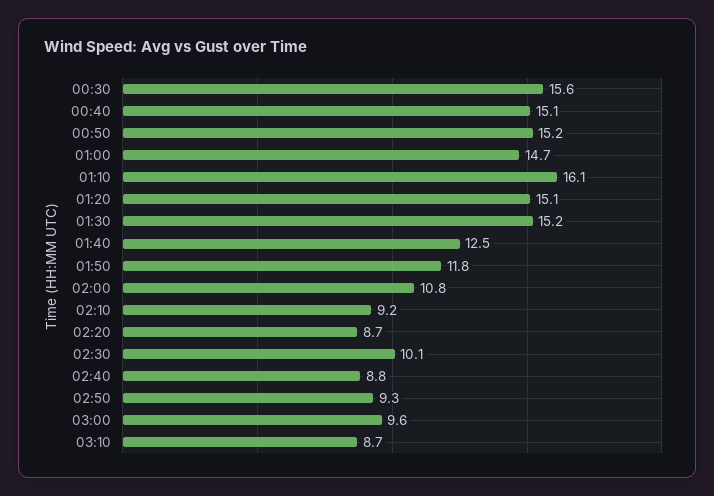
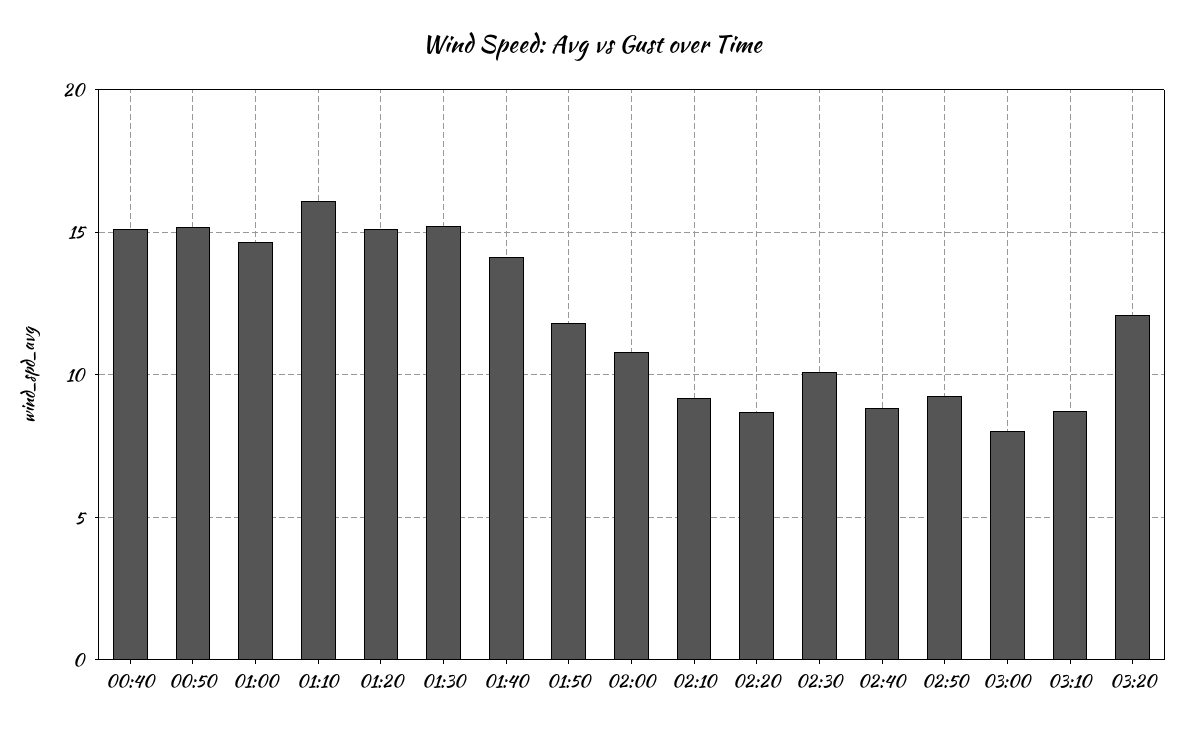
00:30: 15.6 -> none
01:40: 12.5 -> 14
03:00: 9.6 -> 8
03:20: none -> 12

